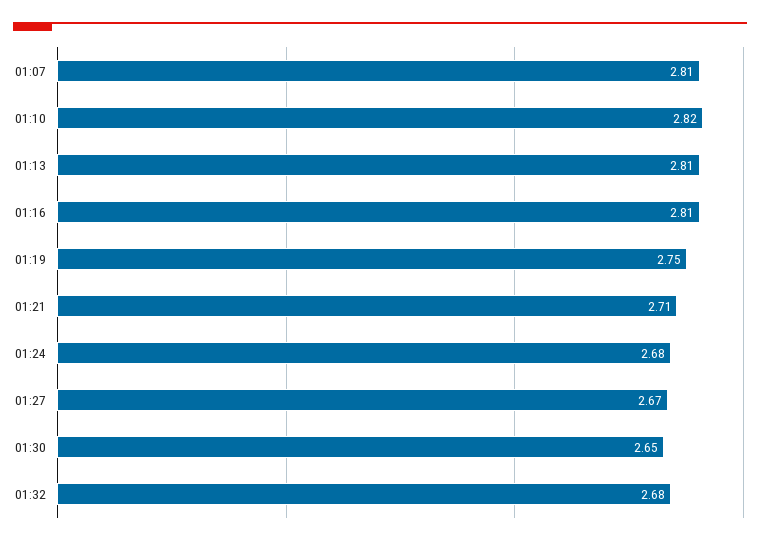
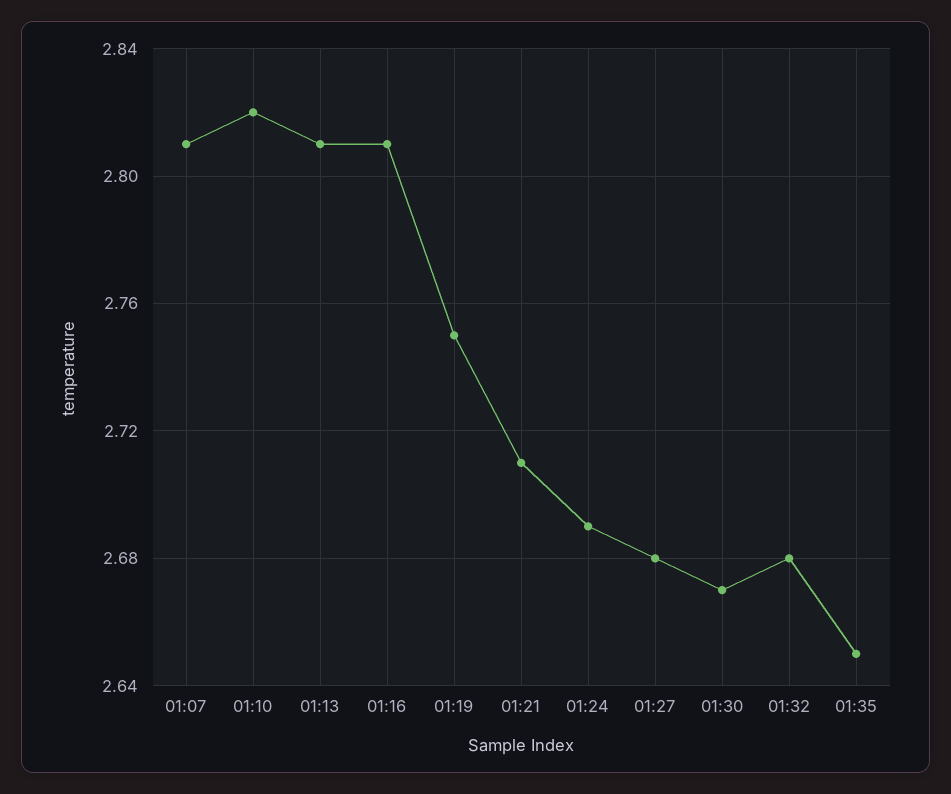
01:24: 2.68 -> 2.69
01:27: 2.67 -> 2.68
01:30: 2.65 -> 2.67
01:35: none -> 2.65

